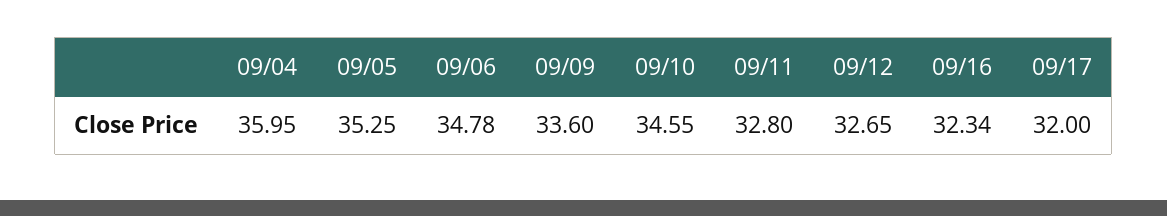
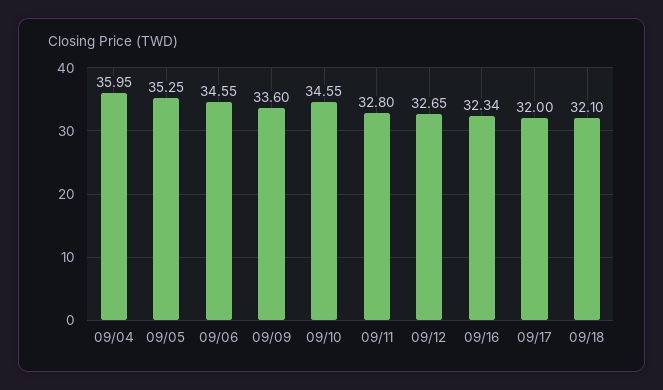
09/06: 34.78 -> 34.55
09/18: none -> 32.1

